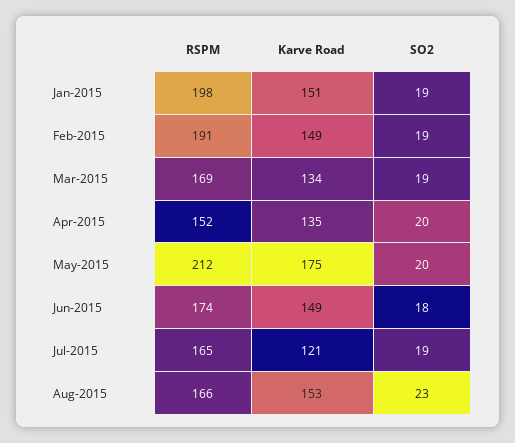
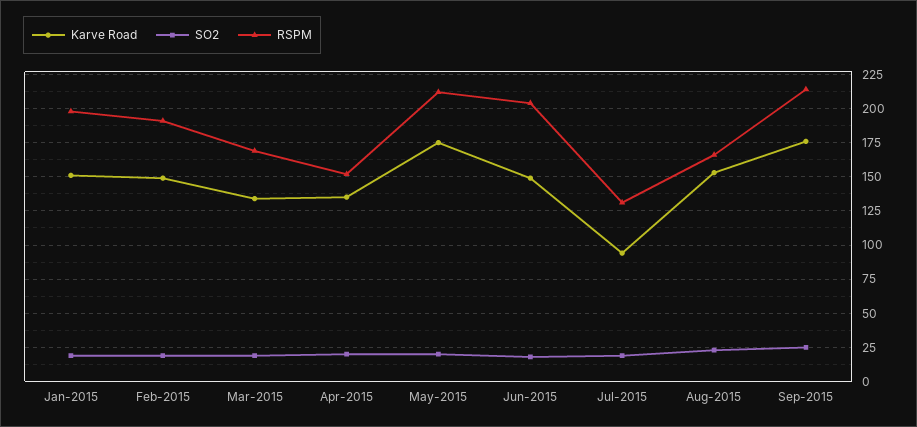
RSPM, Jun-2015: 174 -> 205
RSPM, Jul-2015: 165 -> 130
Karve Road, Jul-2015: 121 -> 95
Karve Road, Sep-2015: none -> 175
SO2, Sep-2015: none -> 25
RSPM, Sep-2015: none -> 215

